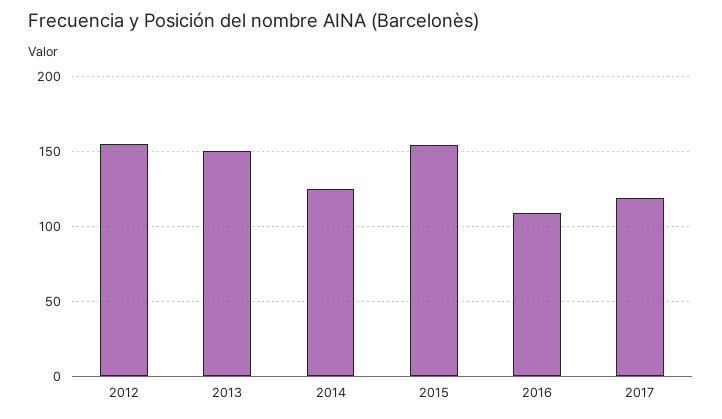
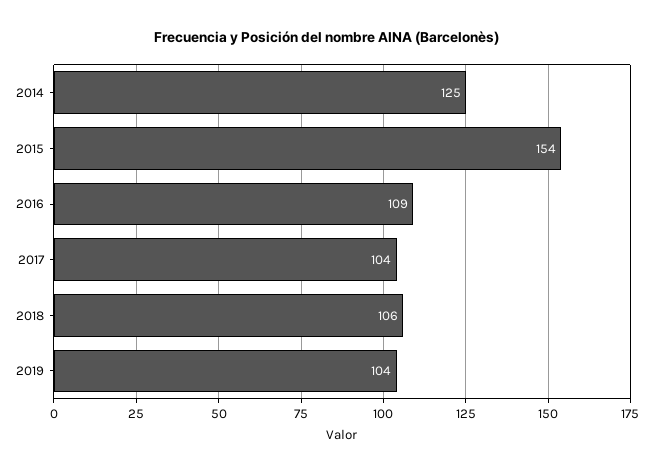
2012: 155 -> none
2013: 150 -> none
2017: 120 -> 104
2018: none -> 106
2019: none -> 104

